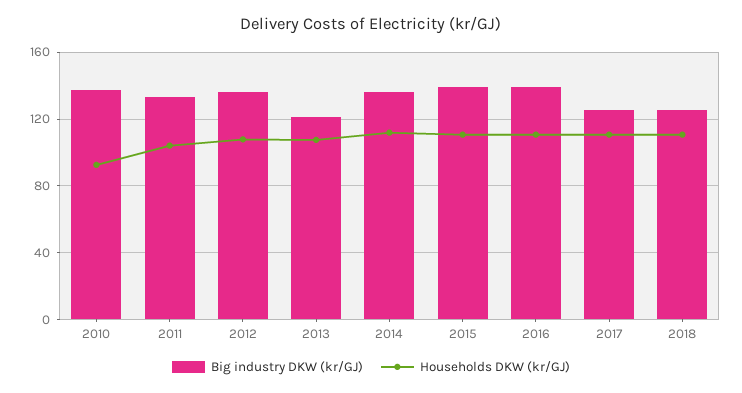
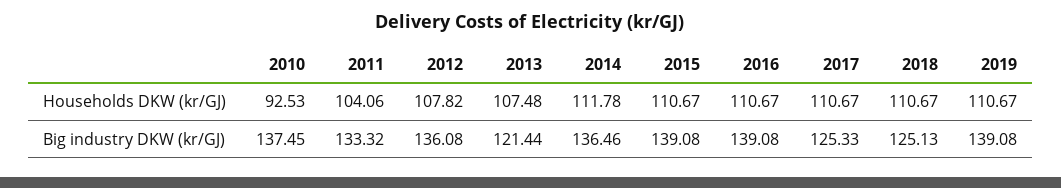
Households DKW (kr/GJ), 2019: none -> 110.67
Big industry DKW (kr/GJ), 2019: none -> 139.08

